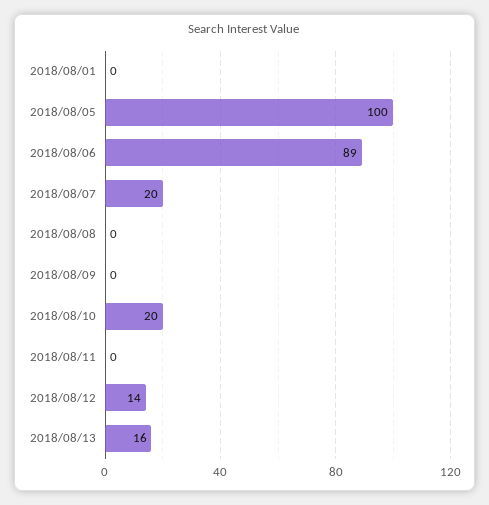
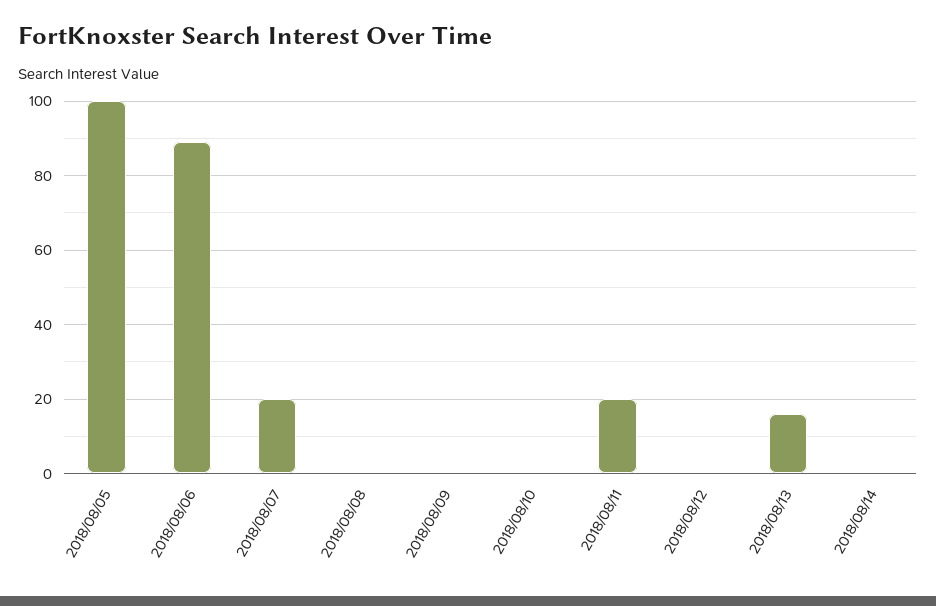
2018/08/01: 0 -> none
2018/08/10: 20 -> 0
2018/08/11: 0 -> 20
2018/08/12: 14 -> 0
2018/08/14: none -> 0

